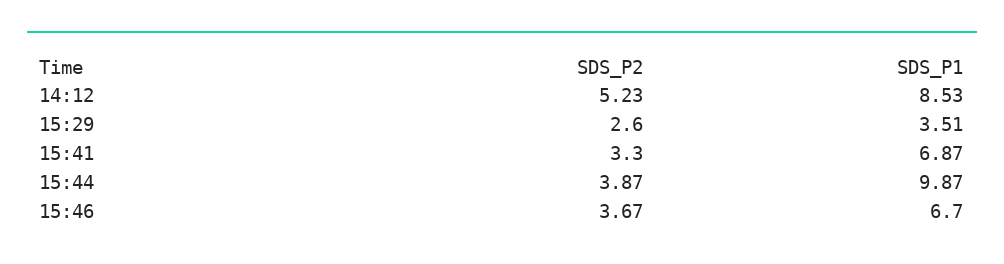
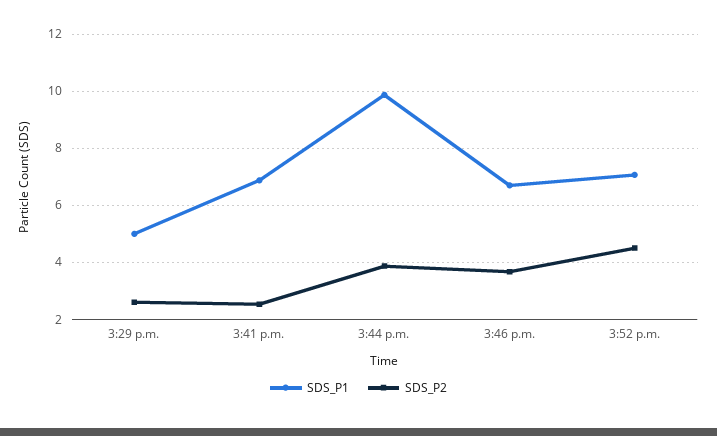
SDS_P2, 14:12: 5.23 -> none
SDS_P1, 14:12: 8.53 -> none
SDS_P1, 15:29: 3.51 -> 5
SDS_P2, 15:41: 3.3 -> 2.5
SDS_P1, 3:52 p.m.: none -> 7
SDS_P2, 3:52 p.m.: none -> 4.5

